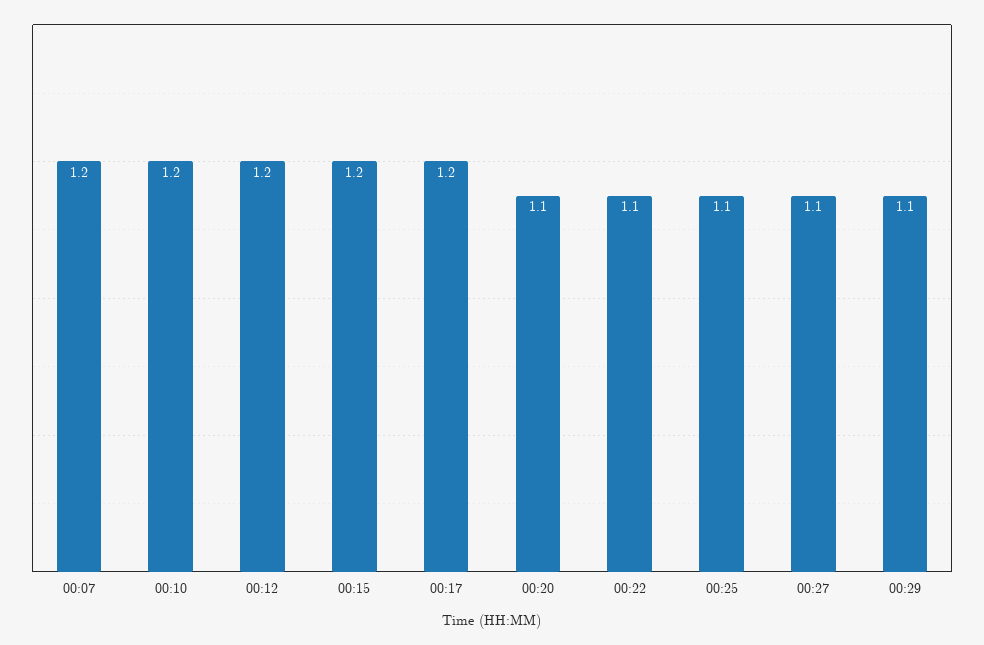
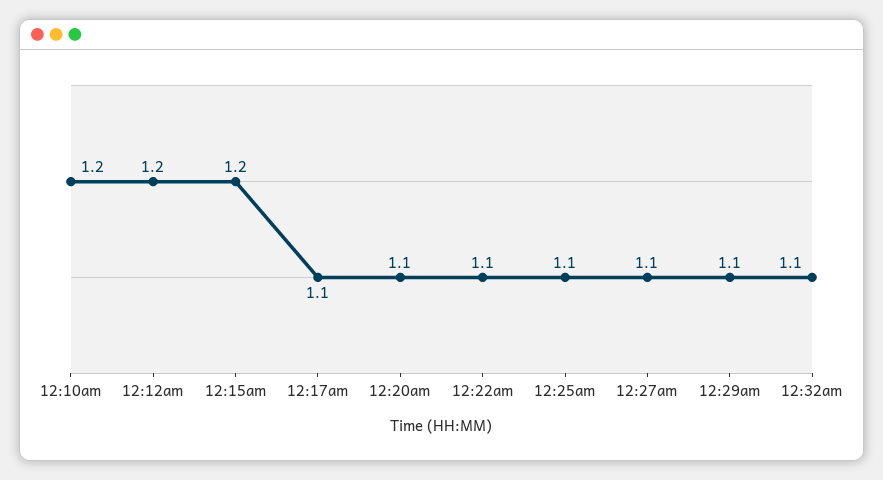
00:07: 1.2 -> none
00:17: 1.2 -> 1.1
12:32am: none -> 1.1

